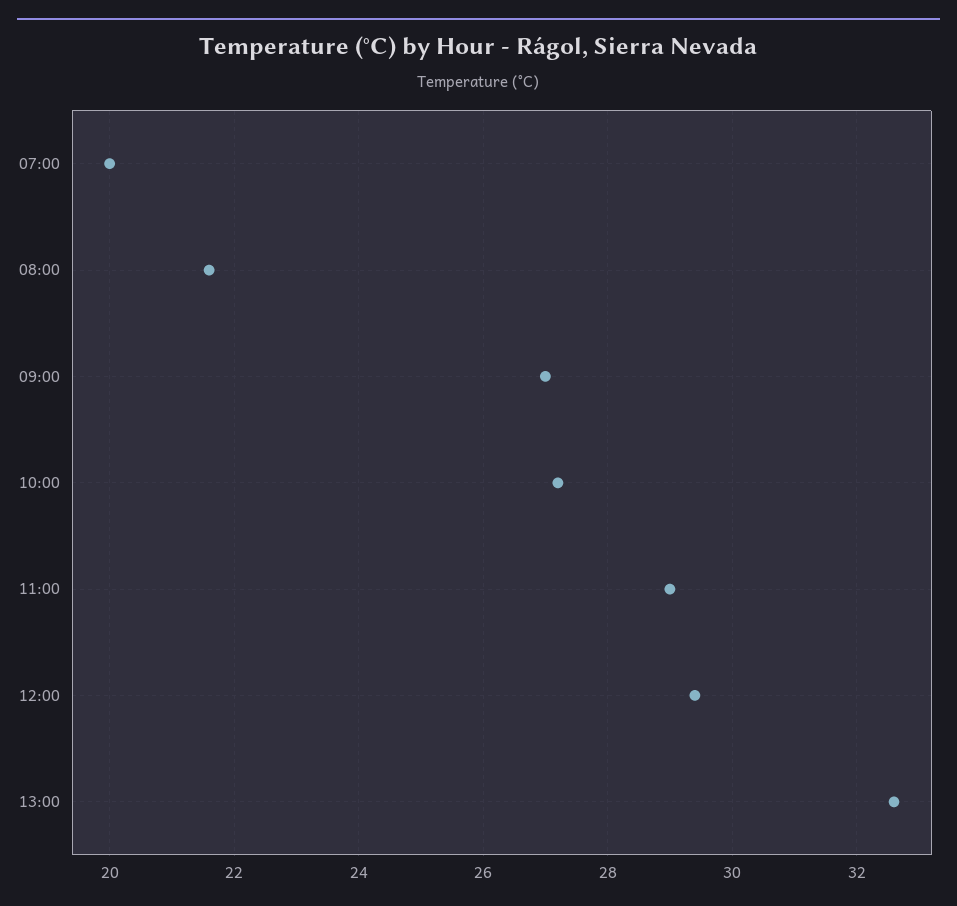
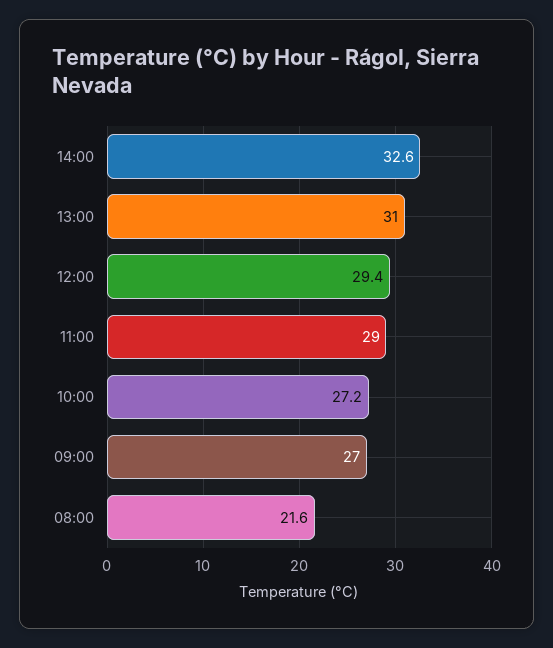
07:00: 20 -> none
13:00: 32.5 -> 31
14:00: none -> 32.6

